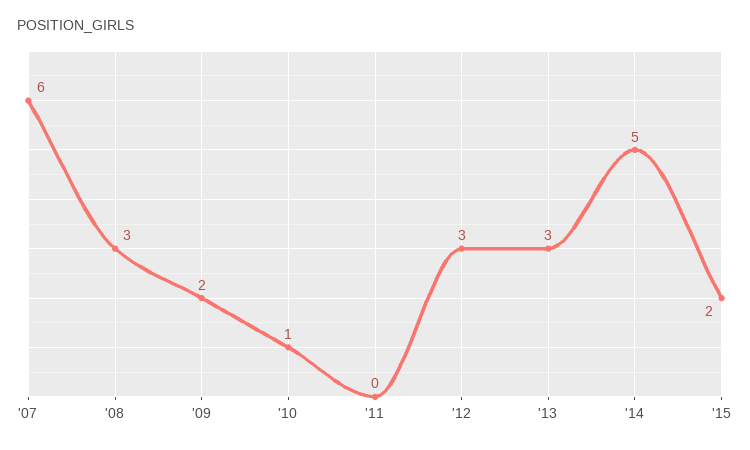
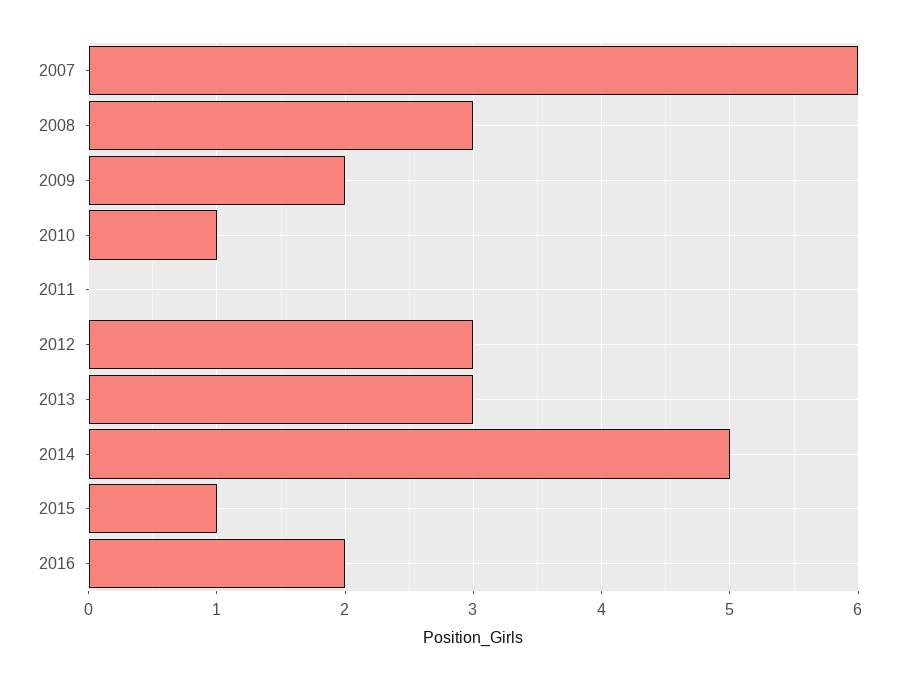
'15: 2 -> 1
2016: none -> 2

